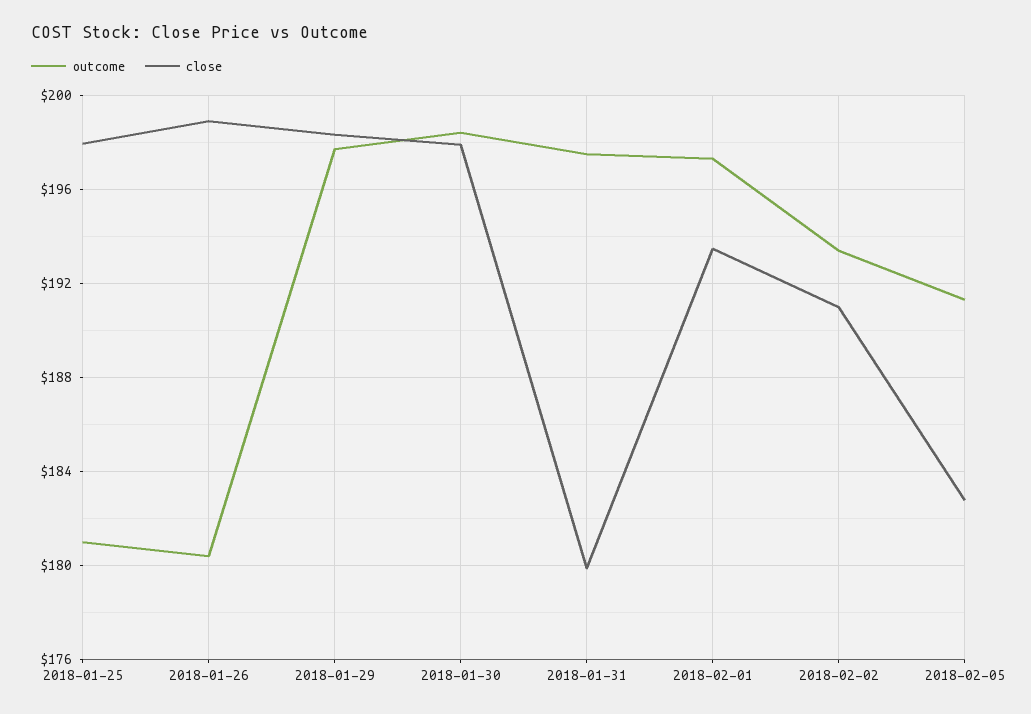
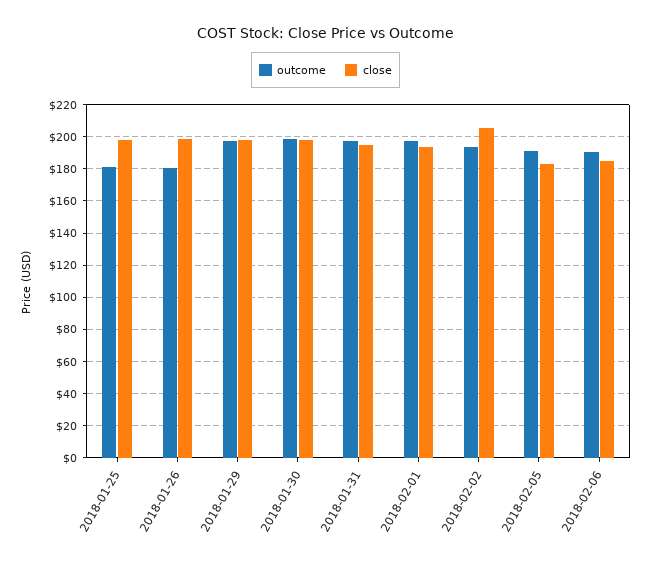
close, 2018-01-31: 180 -> 195
close, 2018-02-02: 191 -> 205
outcome, 2018-02-06: none -> 190
close, 2018-02-06: none -> 185

